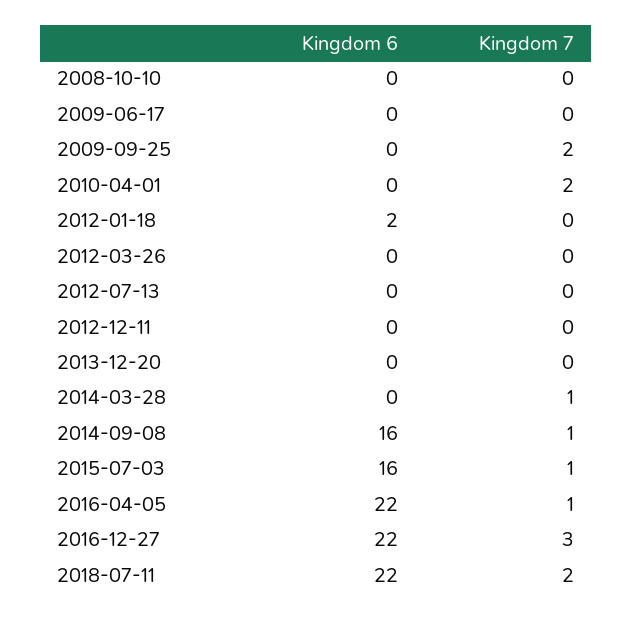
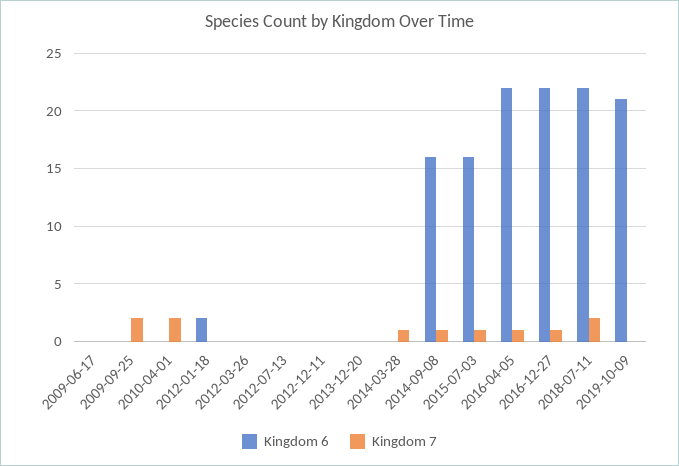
Kingdom 6, 2008-10-10: 0 -> none
Kingdom 7, 2008-10-10: 0 -> none
Kingdom 7, 2016-12-27: 3 -> 1
Kingdom 6, 2019-10-09: none -> 21
Kingdom 7, 2019-10-09: none -> 0

